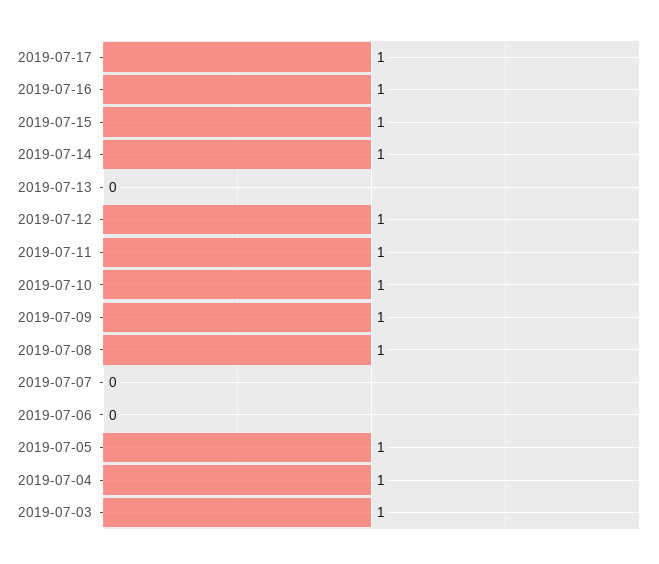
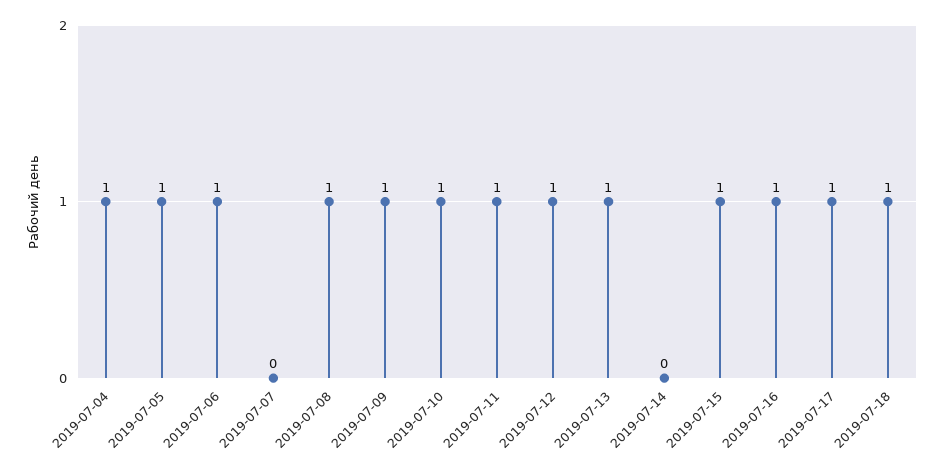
2019-07-14: 1 -> 0
2019-07-13: 0 -> 1
2019-07-06: 0 -> 1
2019-07-03: 1 -> none
2019-07-18: none -> 1

